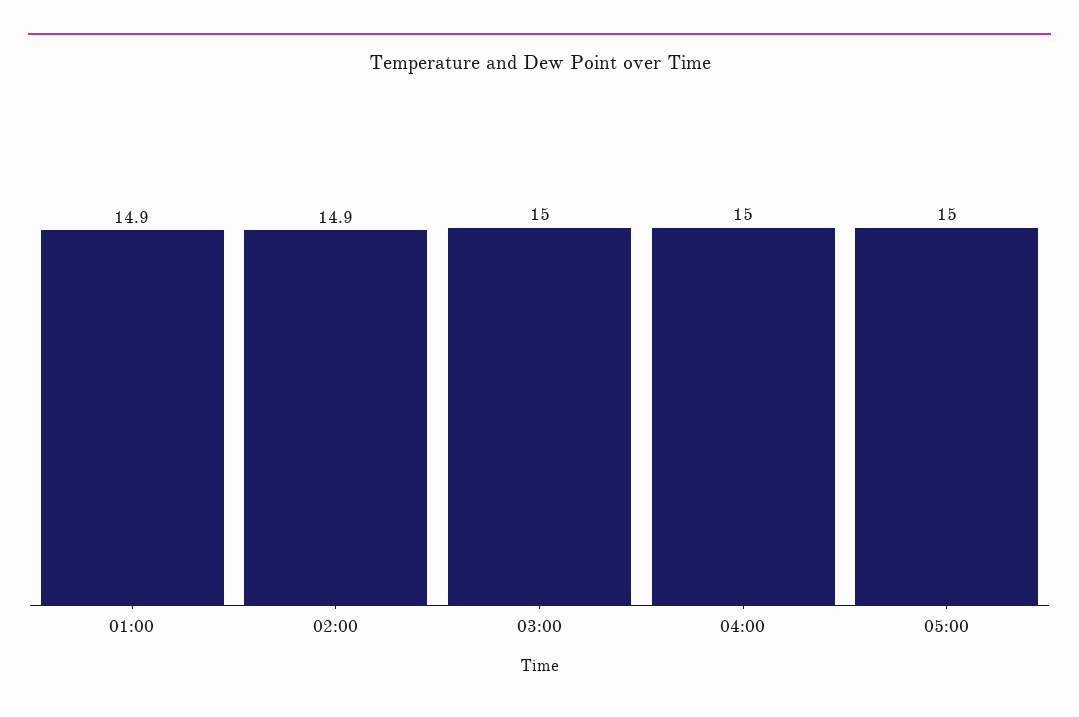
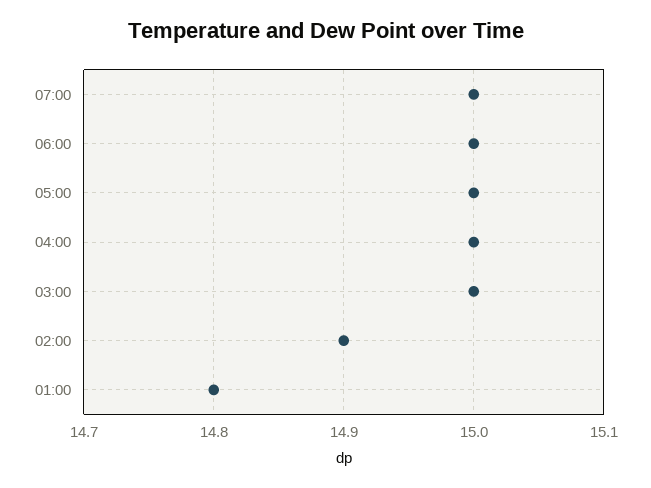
01:00: 14.9 -> 14.8
07:00: none -> 15
06:00: none -> 15

